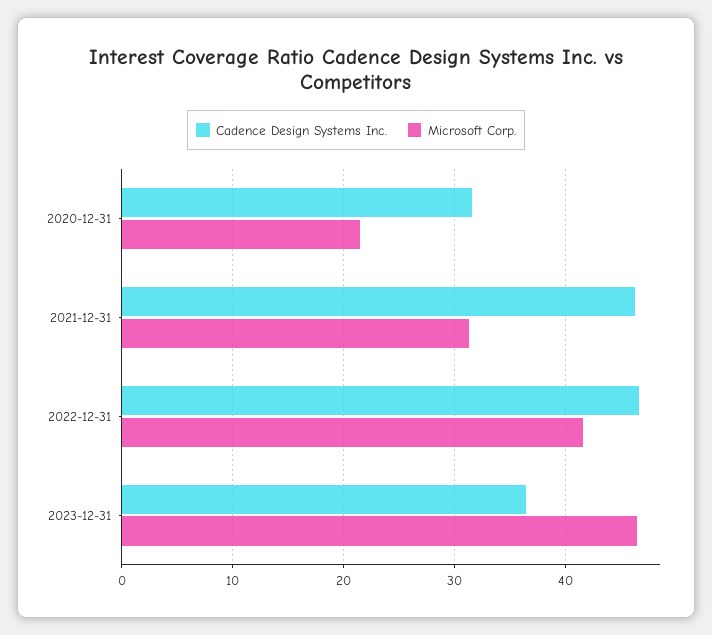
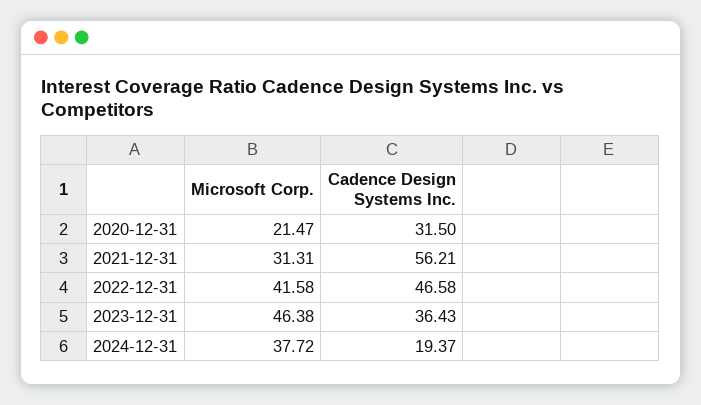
Cadence Design Systems Inc., 2021-12-31: 46 -> 56.21
Microsoft Corp., 2024-12-31: none -> 37.72
Cadence Design Systems Inc., 2024-12-31: none -> 19.37

